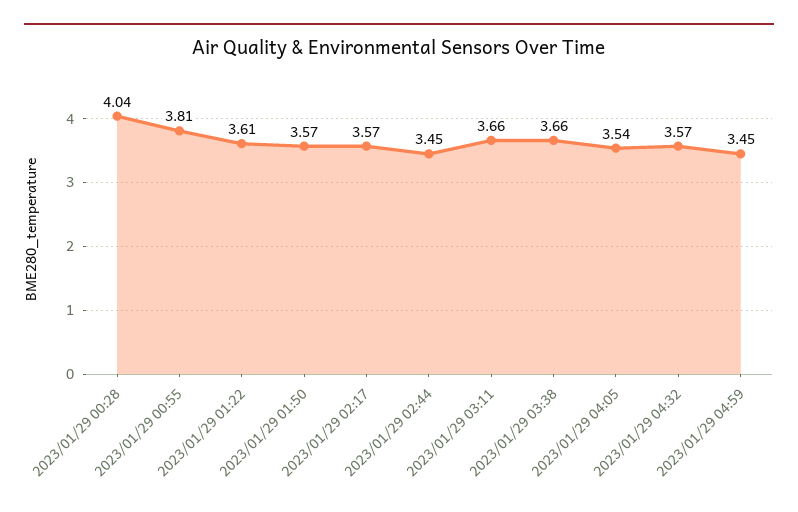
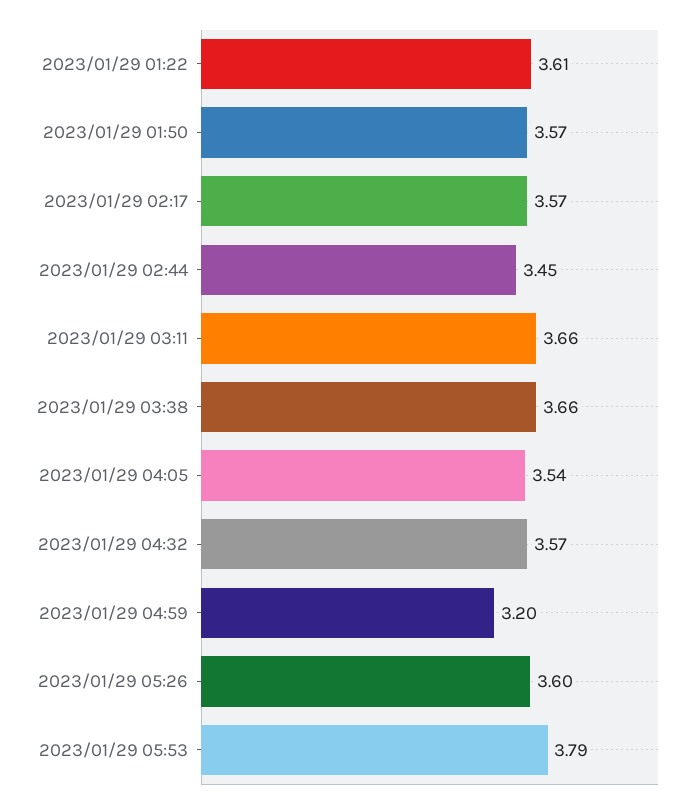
2023/01/29 00:28: 4.04 -> none
2023/01/29 00:55: 3.81 -> none
2023/01/29 04:59: 3.45 -> 3.2
2023/01/29 05:26: none -> 3.6
2023/01/29 05:53: none -> 3.79

